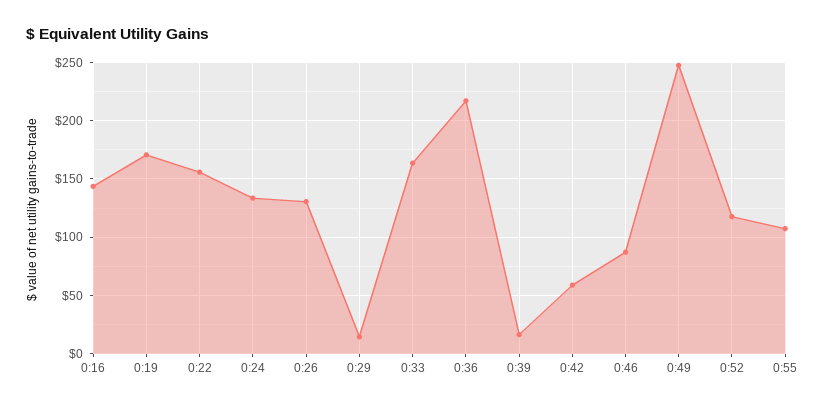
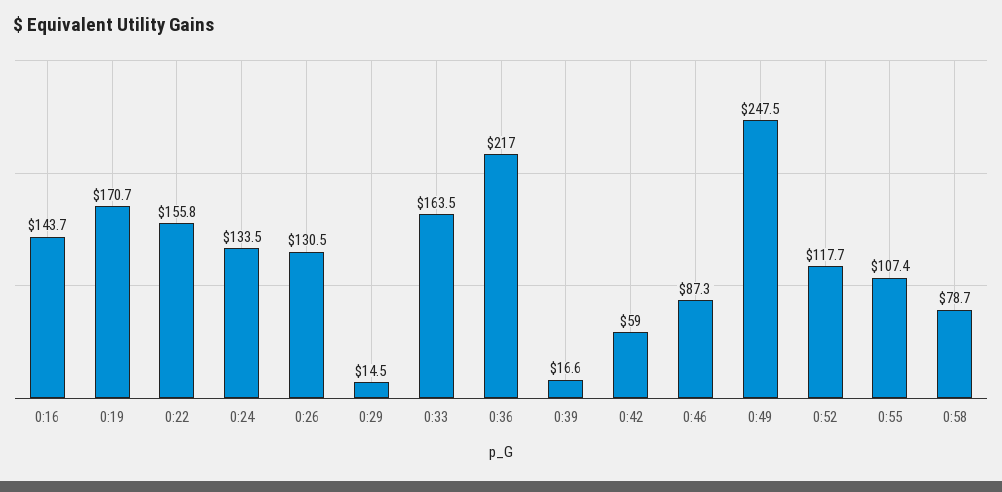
0:58: none -> 78.7

